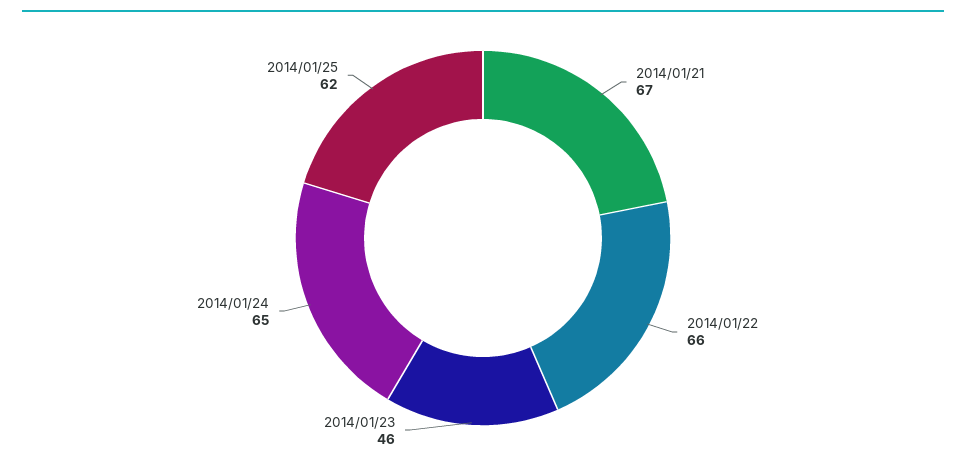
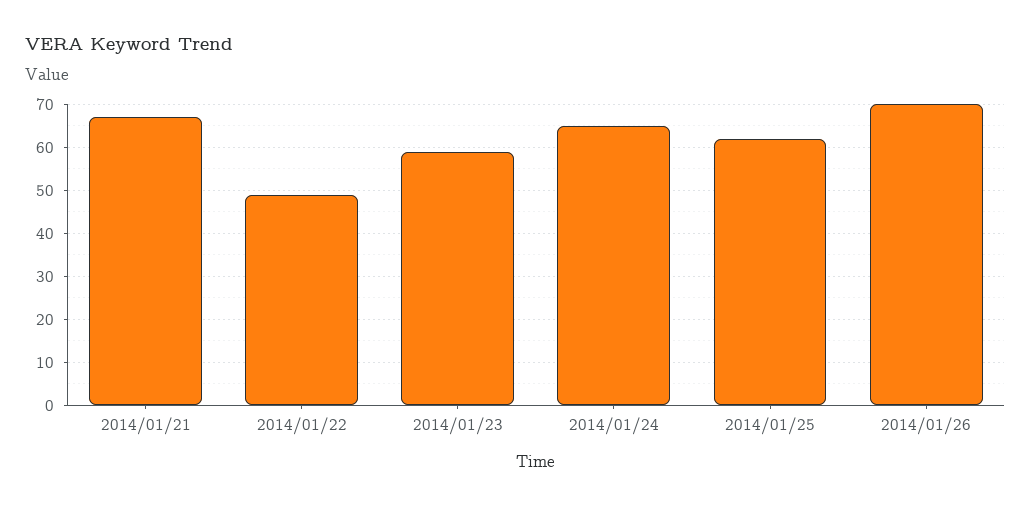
2014/01/22: 66 -> 50
2014/01/23: 46 -> 60
2014/01/26: none -> 70

